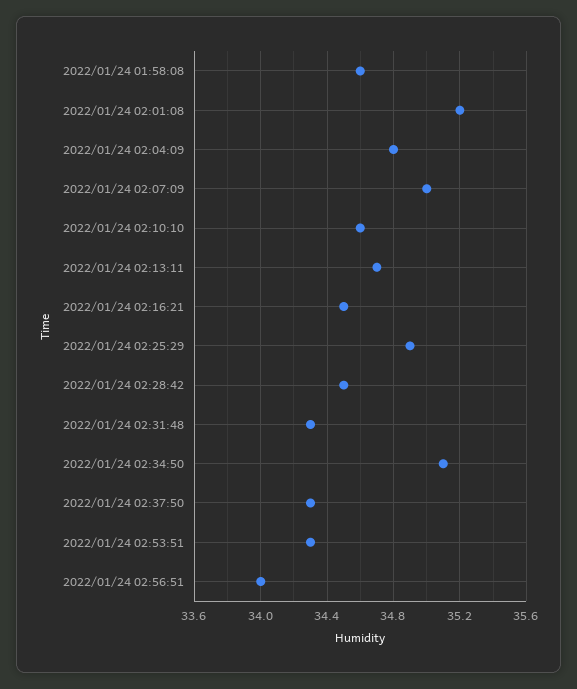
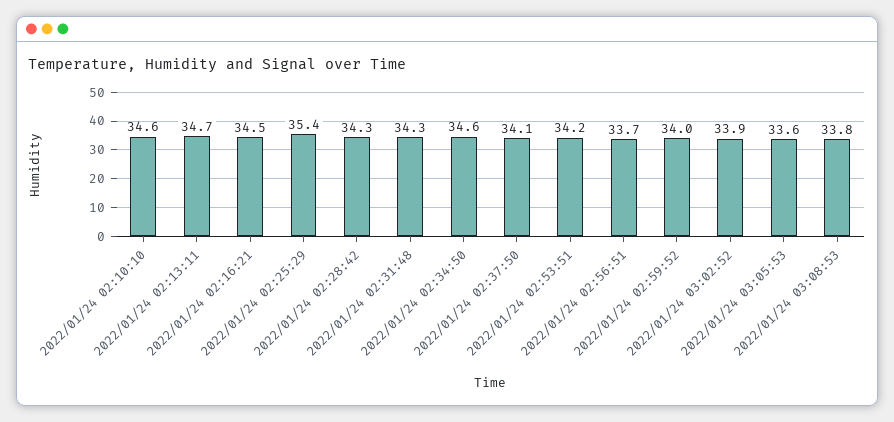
2022/01/24 01:58:08: 34.6 -> none
2022/01/24 02:01:08: 35.2 -> none
2022/01/24 02:04:09: 34.8 -> none
2022/01/24 02:07:09: 35 -> none
2022/01/24 02:25:29: 34.9 -> 35.4
2022/01/24 02:28:42: 34.5 -> 34.3
2022/01/24 02:34:50: 35.1 -> 34.6
2022/01/24 02:37:50: 34.3 -> 34.1
2022/01/24 02:53:51: 34.3 -> 34.2
2022/01/24 02:56:51: 34 -> 33.7
2022/01/24 02:59:52: none -> 34
2022/01/24 03:02:52: none -> 33.9
2022/01/24 03:05:53: none -> 33.6
2022/01/24 03:08:53: none -> 33.8

